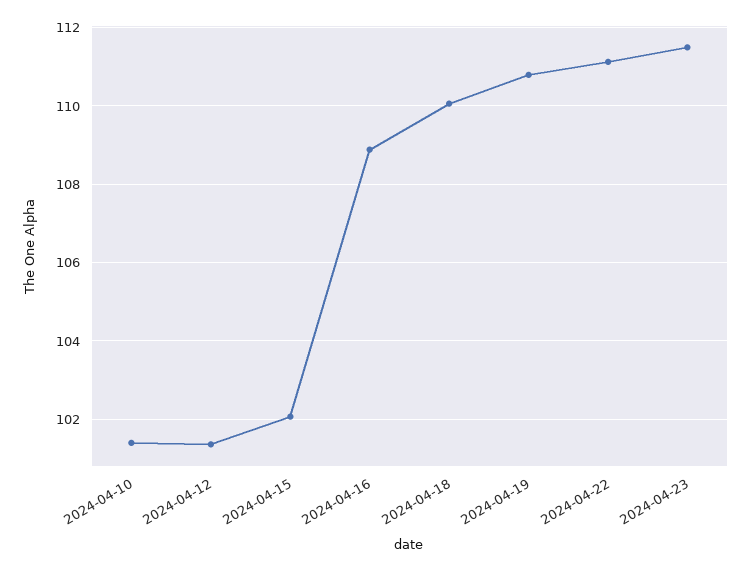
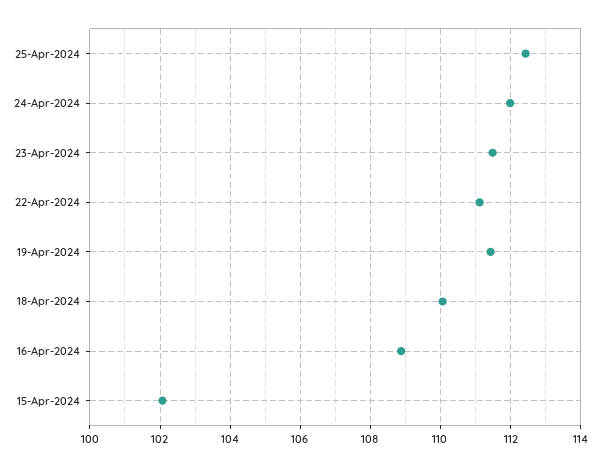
2024-04-10: 101.4 -> none
2024-04-12: 101.4 -> none
2024-04-19: 110.8 -> 111.4
25-Apr-2024: none -> 112.4
24-Apr-2024: none -> 112

